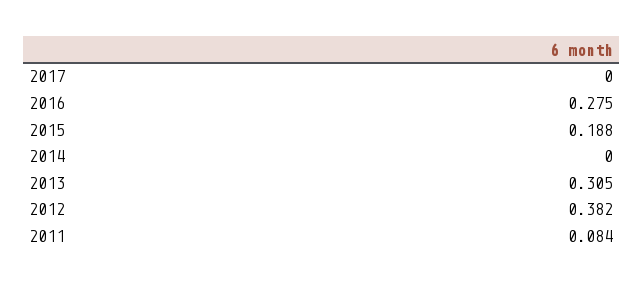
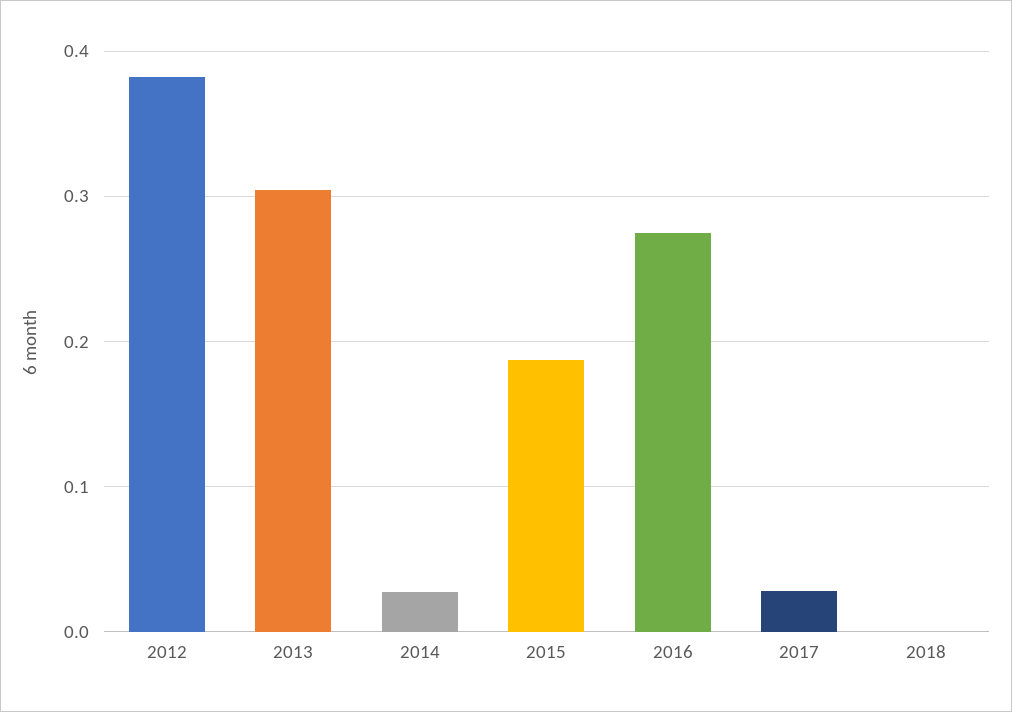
2017: 0 -> 0.03
2014: 0 -> 0.03
2011: 0.084 -> none
2018: none -> 0

